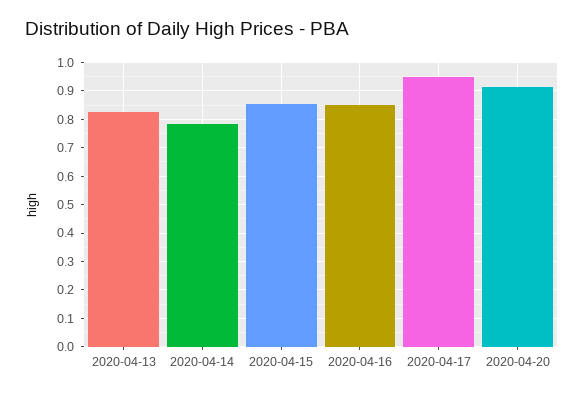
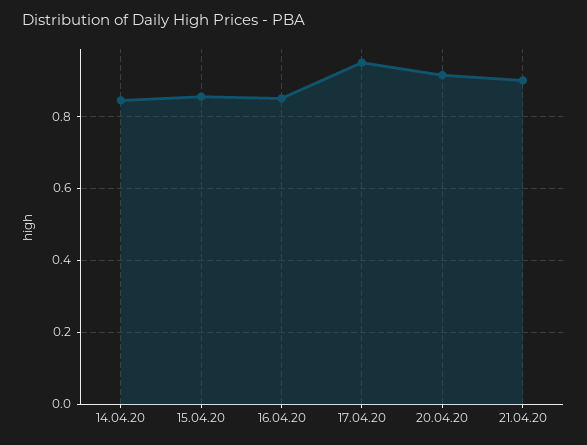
2020-04-13: 0.825 -> none
2020-04-14: 0.775 -> 0.84
21.04.20: none -> 0.9

